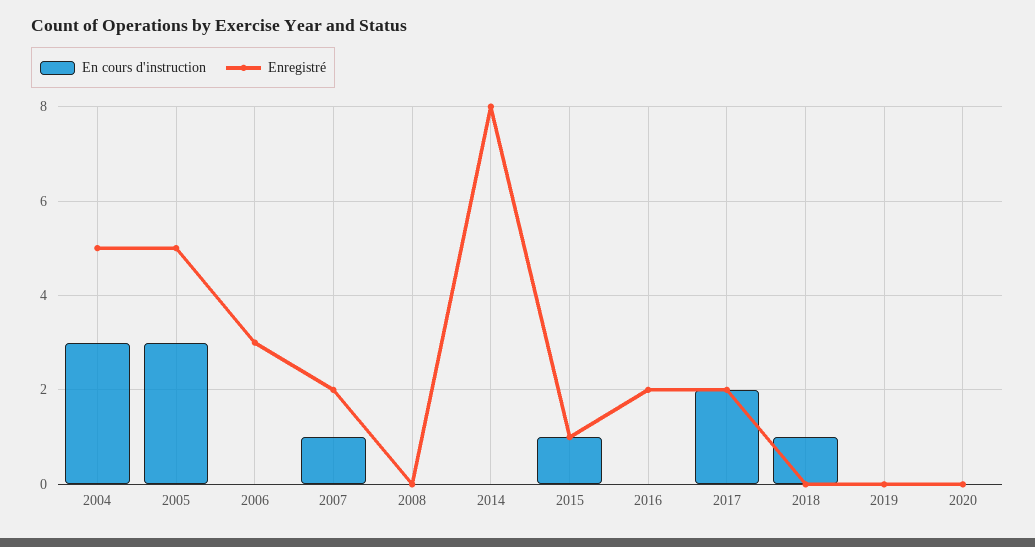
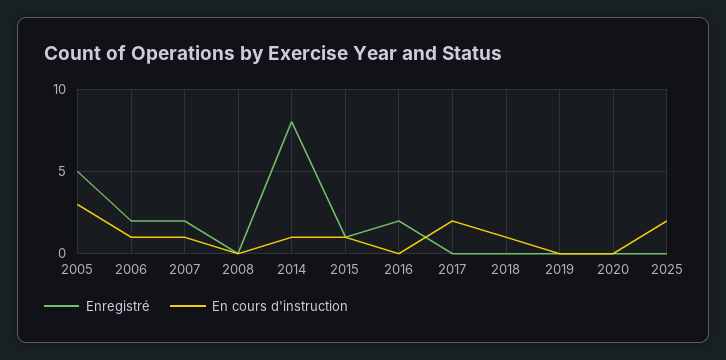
En cours d'instruction, 2004: 3 -> none
Enregistré, 2004: 5 -> none
En cours d'instruction, 2006: 0 -> 1
Enregistré, 2006: 3 -> 2
En cours d'instruction, 2014: 0 -> 1
Enregistré, 2017: 2 -> 0
Enregistré, 2025: none -> 0
En cours d'instruction, 2025: none -> 2

